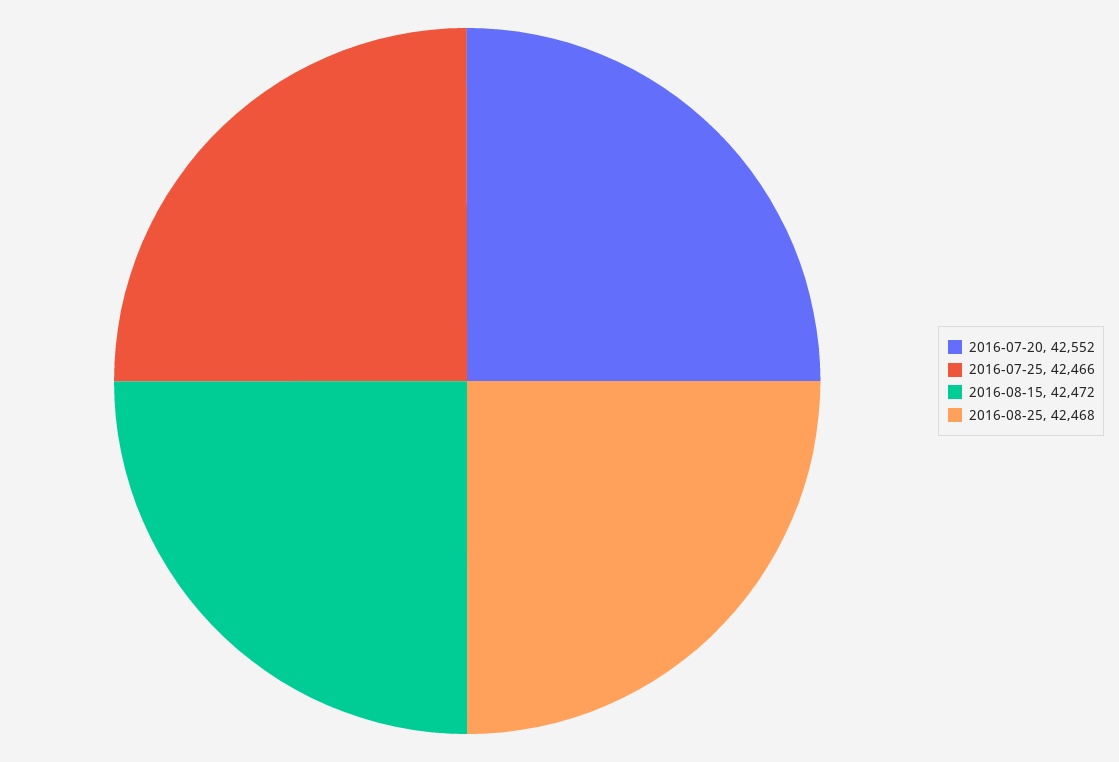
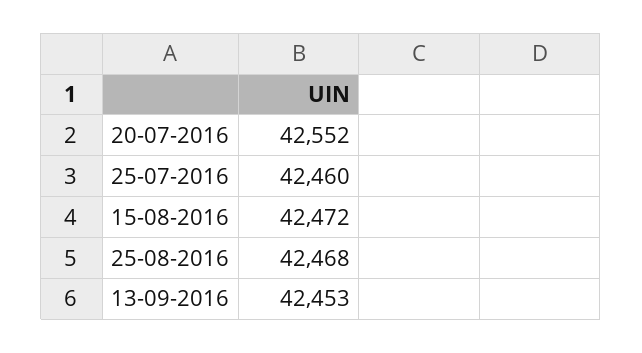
2016-07-25: 42466 -> 42460
13-09-2016: none -> 42453

